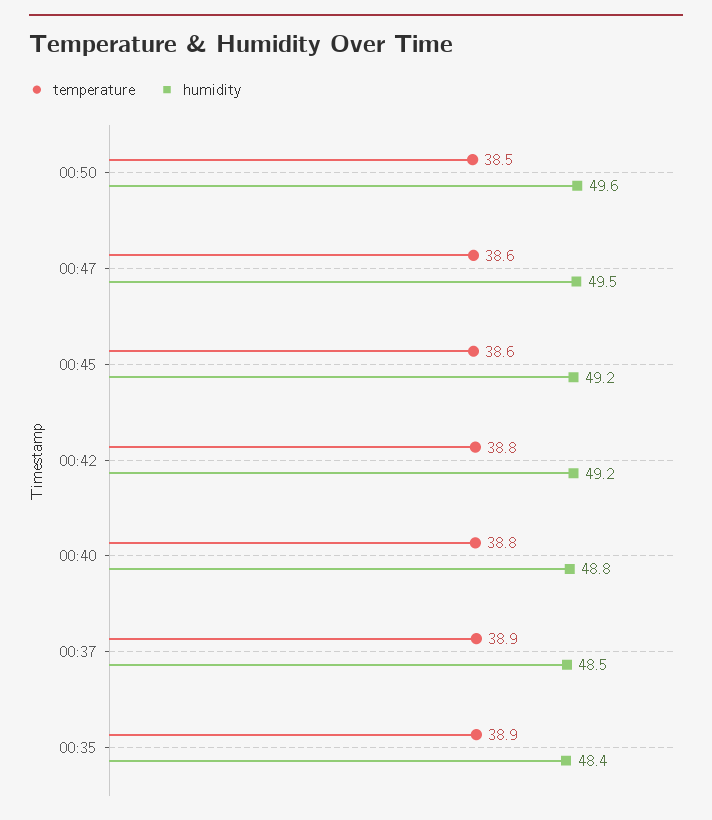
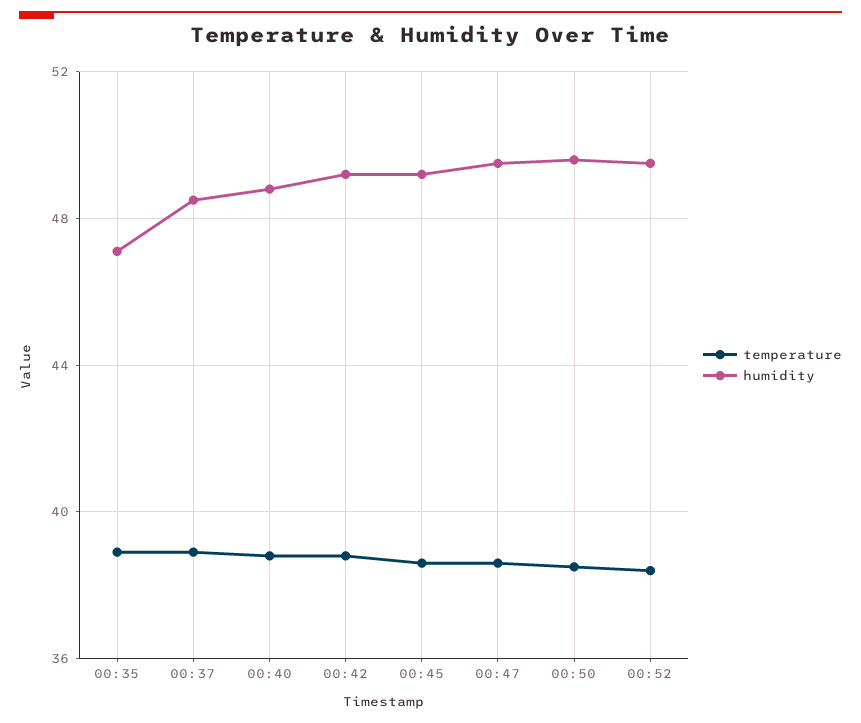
humidity, 00:35: 48.4 -> 47
temperature, 00:52: none -> 38.5
humidity, 00:52: none -> 49.5

